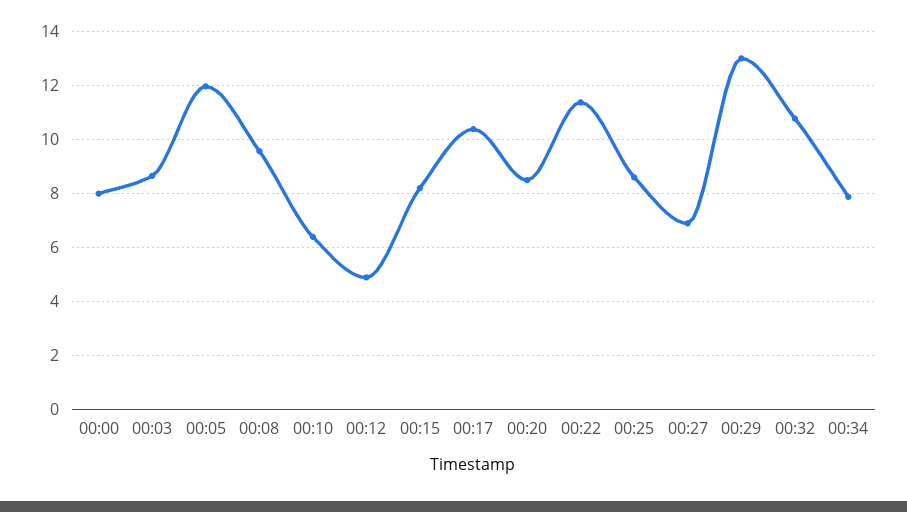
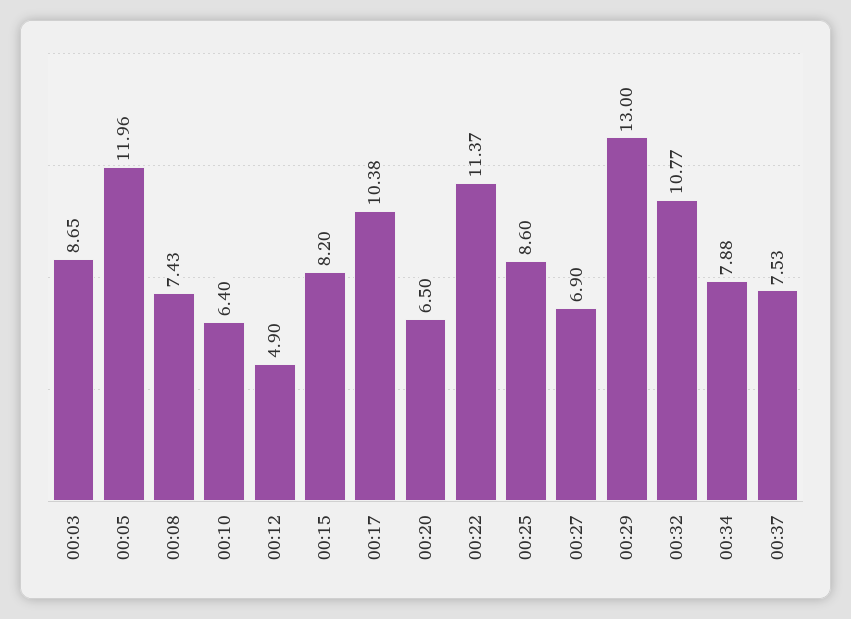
00:00: 8 -> none
00:08: 9.5 -> 7.43
00:20: 8.5 -> 6.5
00:37: none -> 7.53

